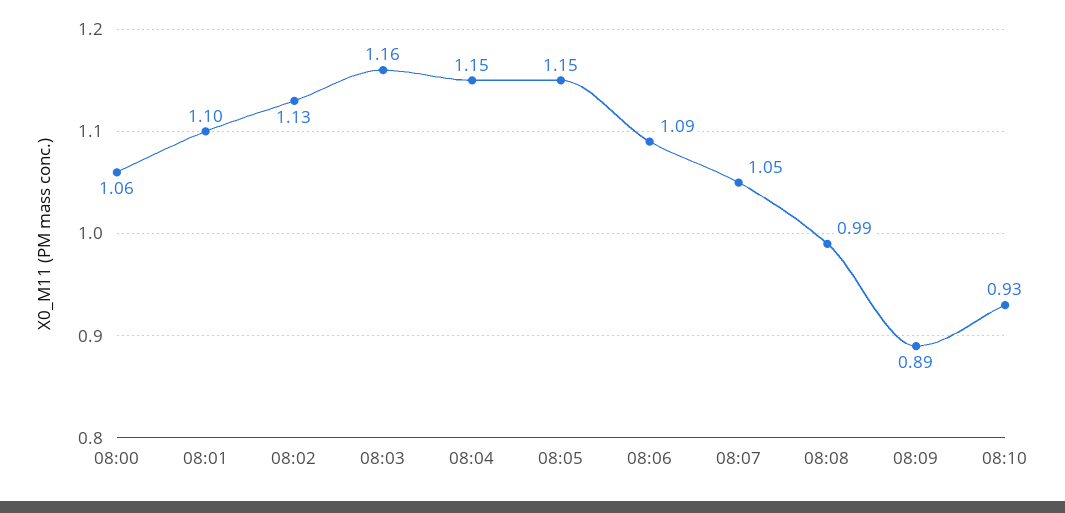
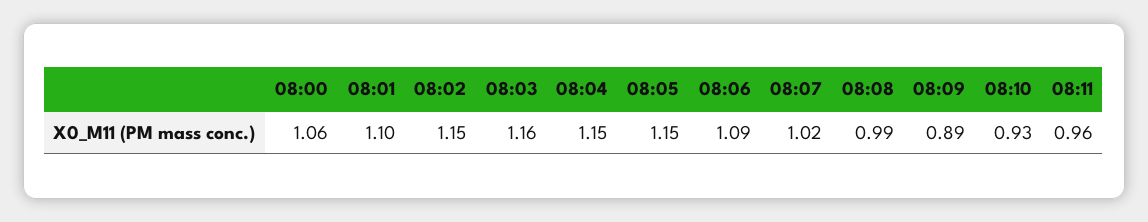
08:02: 1.13 -> 1.15
08:07: 1.05 -> 1.02
08:11: none -> 0.96

